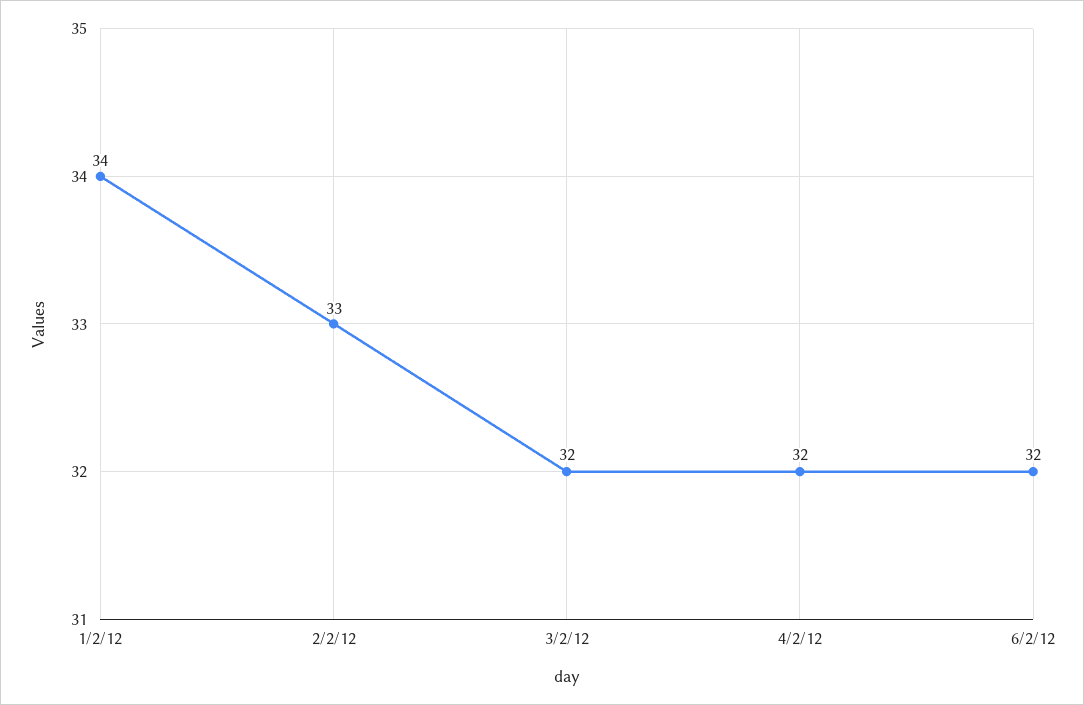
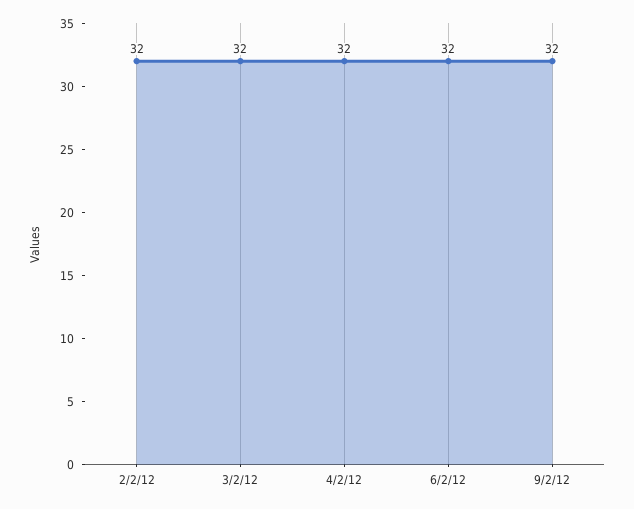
1/2/12: 34 -> none
2/2/12: 33 -> 32
9/2/12: none -> 32

